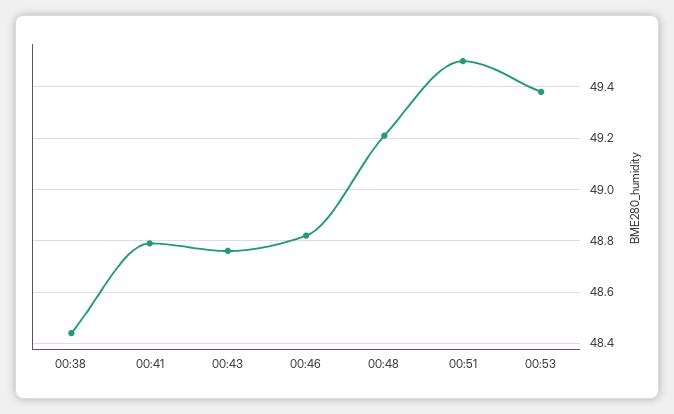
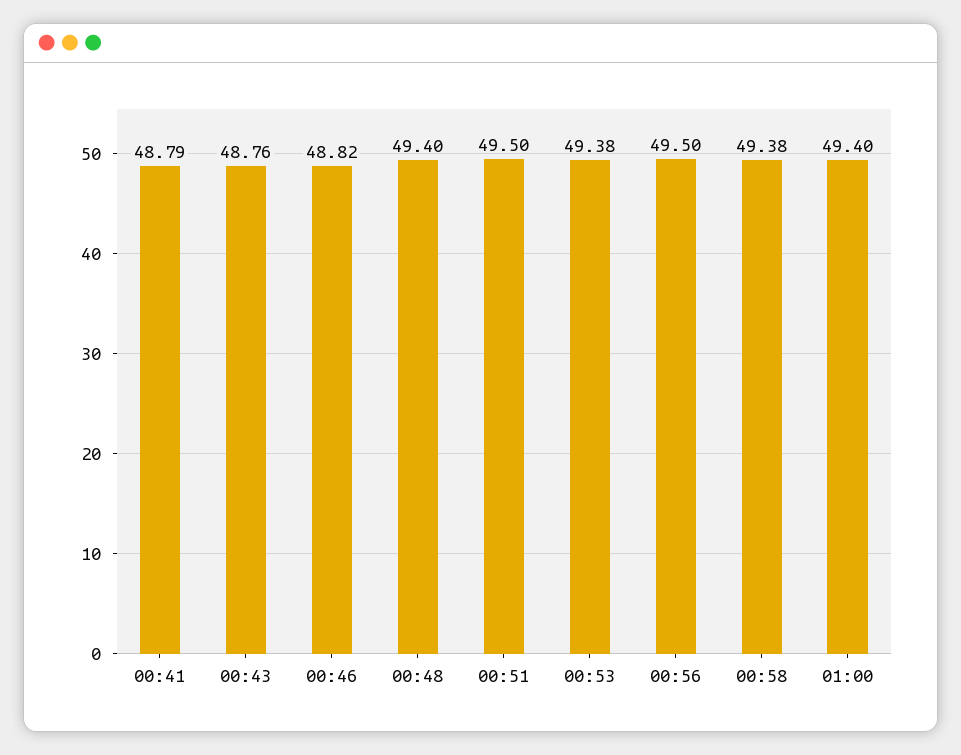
00:38: 48.45 -> none
00:48: 49.2 -> 49.4
00:56: none -> 49.5
00:58: none -> 49.38
01:00: none -> 49.4

